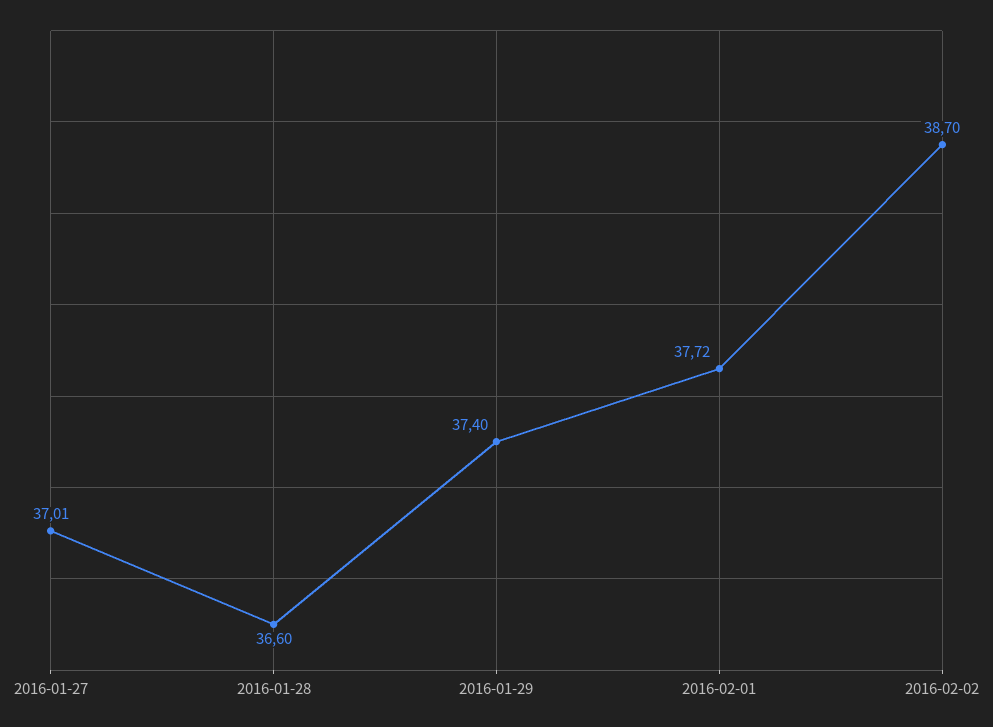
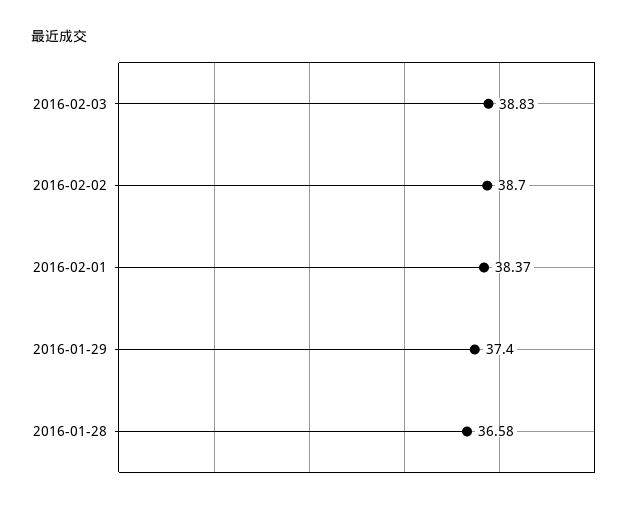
2016-01-27: 37.01 -> none
2016-01-28: 36.6 -> 36.58
2016-02-01: 37.72 -> 38.37
2016-02-03: none -> 38.83

